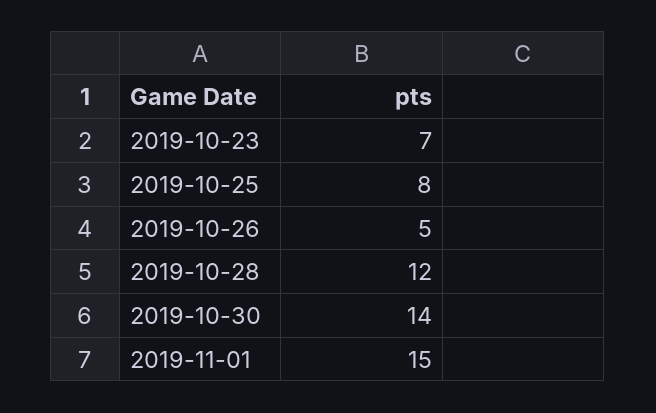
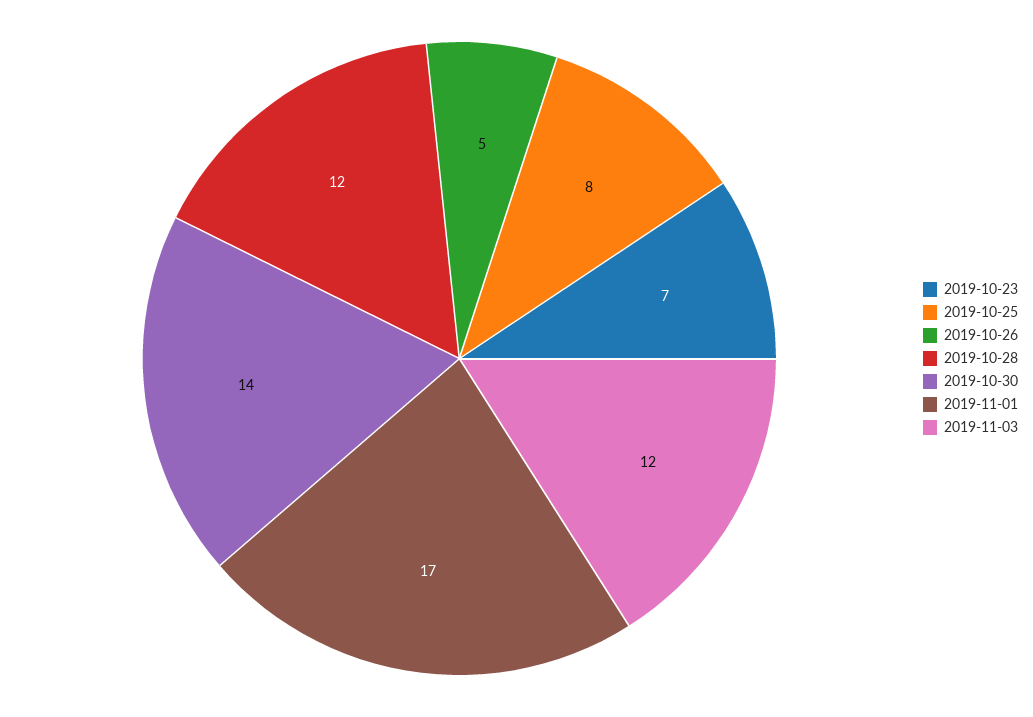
2019-11-01: 15 -> 17
2019-11-03: none -> 12

